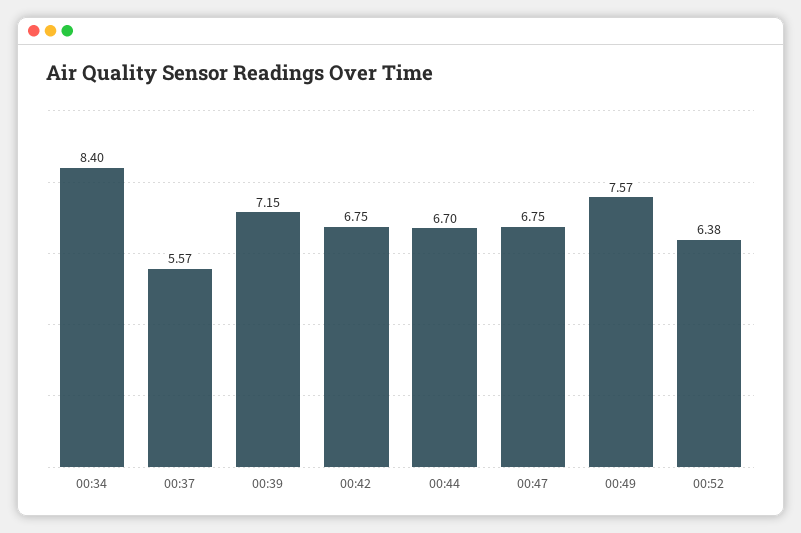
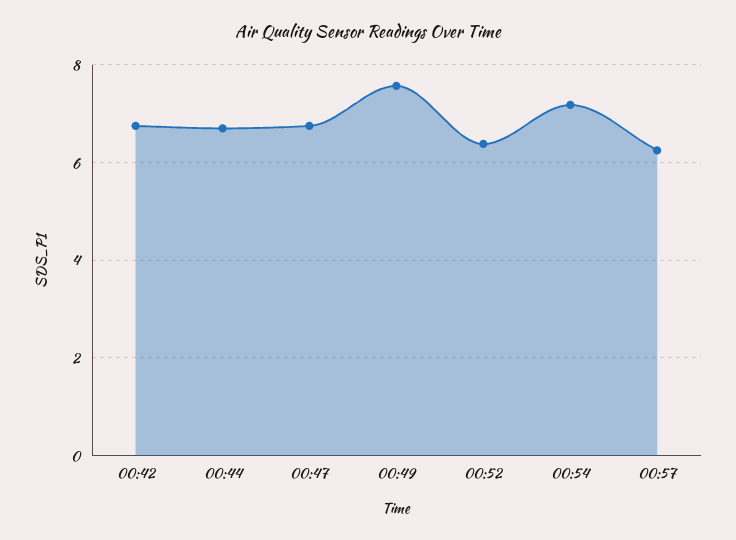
00:34: 8.4 -> none
00:37: 5.57 -> none
00:39: 7.15 -> none
00:54: none -> 7.2
00:57: none -> 6.2

